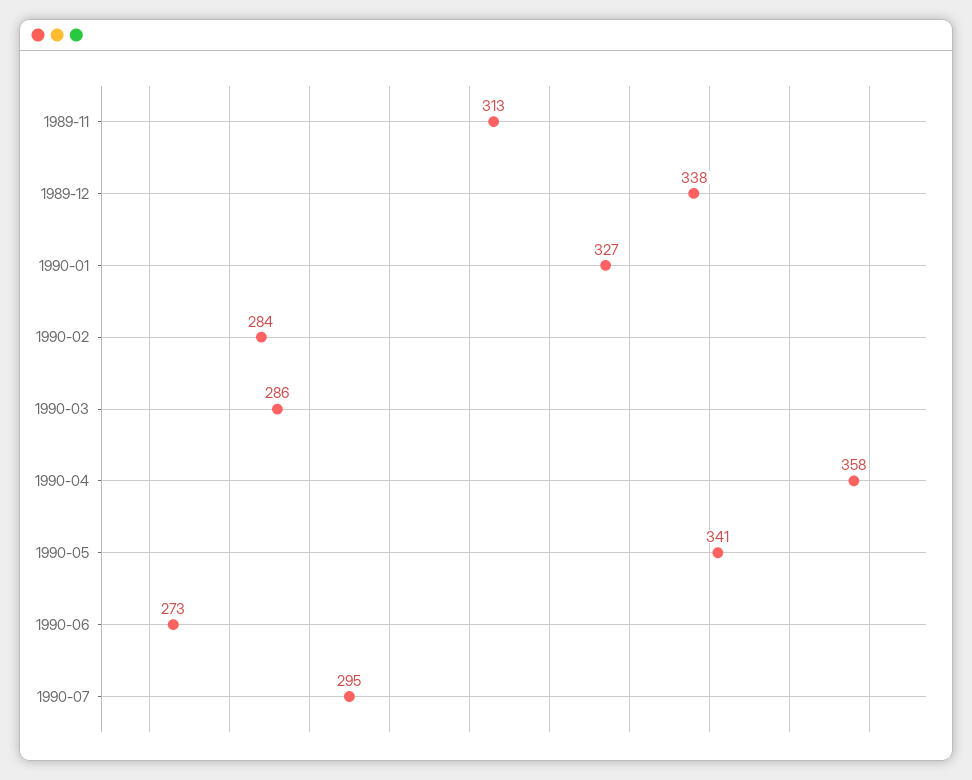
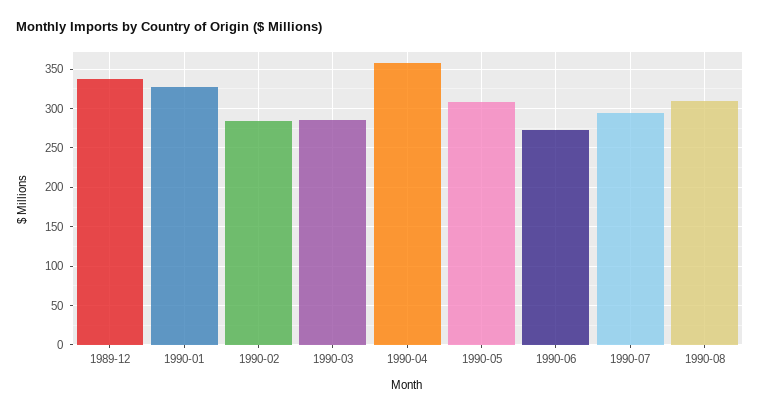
1989-11: 313 -> none
1990-05: 341 -> 310
1990-08: none -> 310

